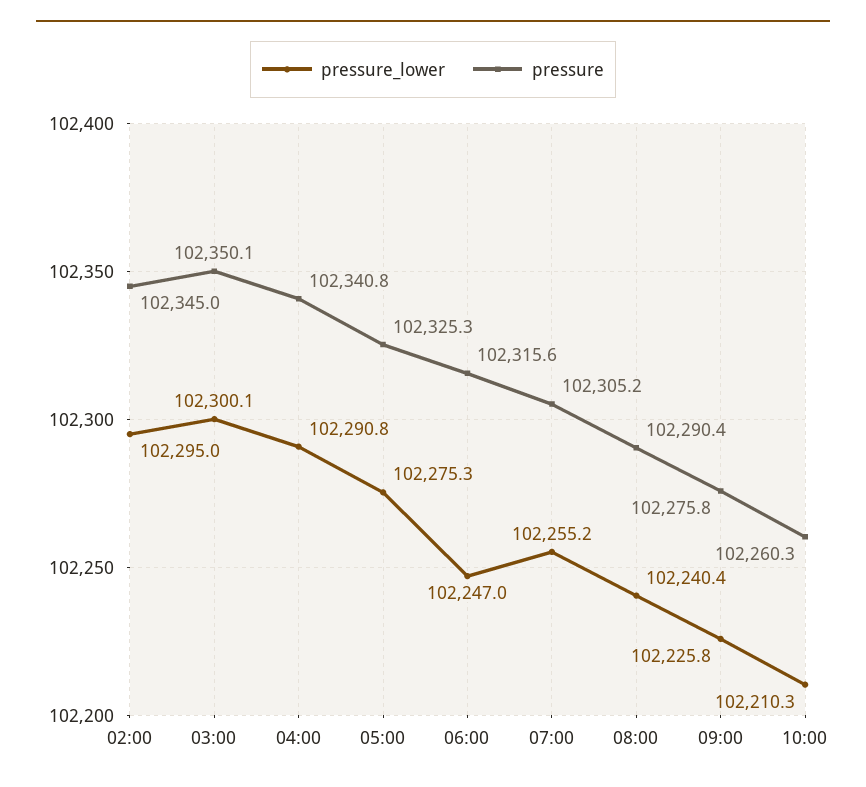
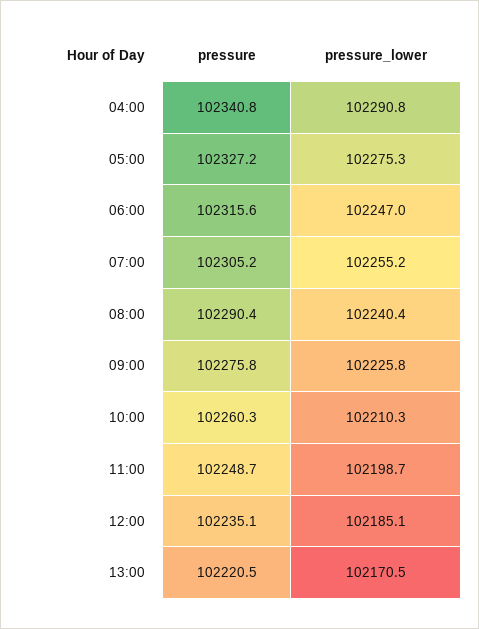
pressure_lower, 02:00: 102295 -> none
pressure, 02:00: 102345 -> none
pressure_lower, 03:00: 102300.1 -> none
pressure, 03:00: 102350.1 -> none
pressure, 05:00: 102325.3 -> 102327.2
pressure, 11:00: none -> 102248.7
pressure_lower, 11:00: none -> 102198.7
pressure, 12:00: none -> 102235.1
pressure_lower, 12:00: none -> 102185.1
pressure, 13:00: none -> 102220.5
pressure_lower, 13:00: none -> 102170.5

